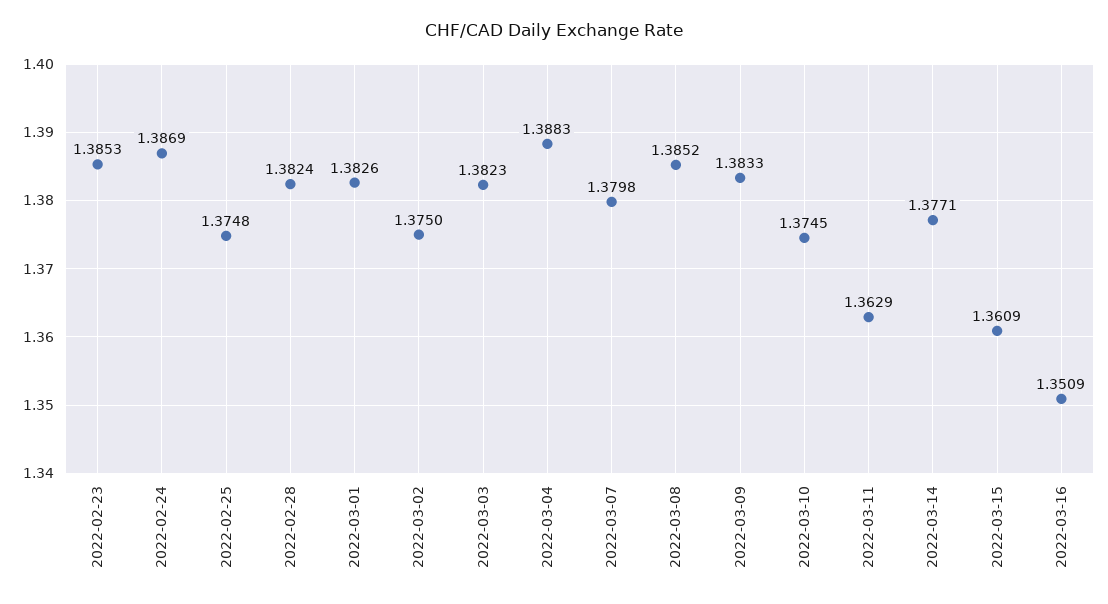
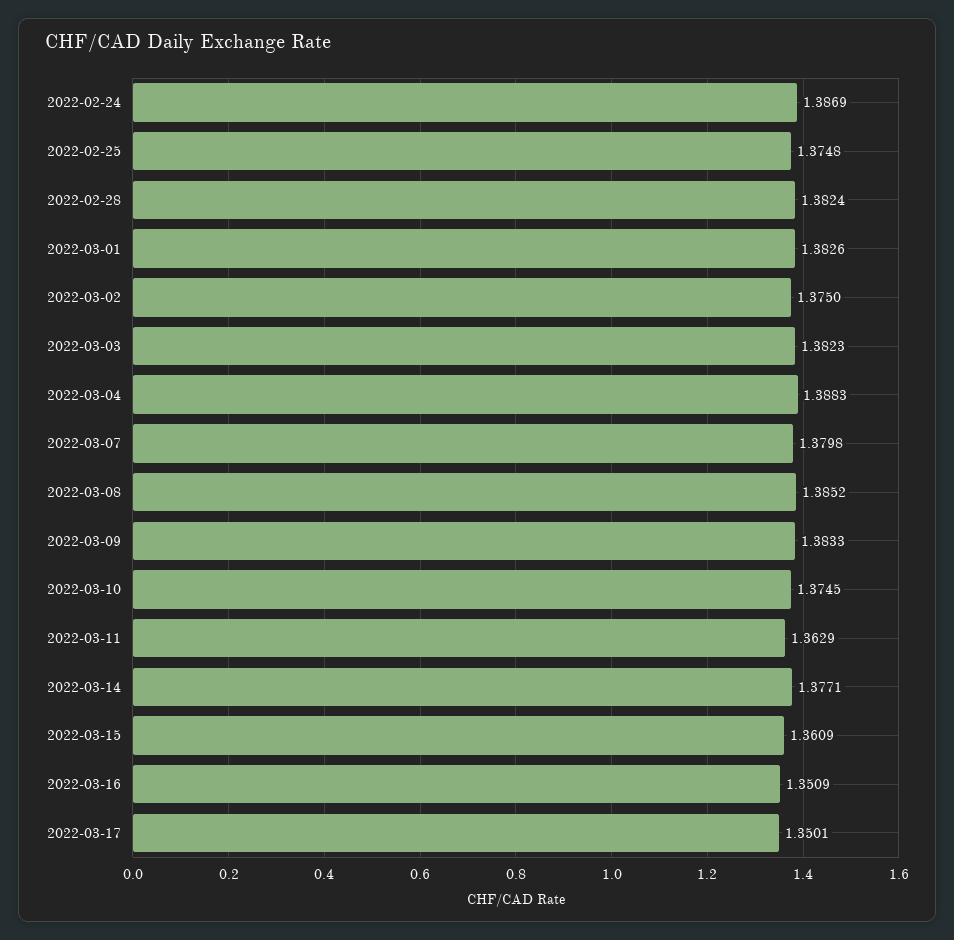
2022-02-23: 1.3853 -> none
2022-03-17: none -> 1.3501

